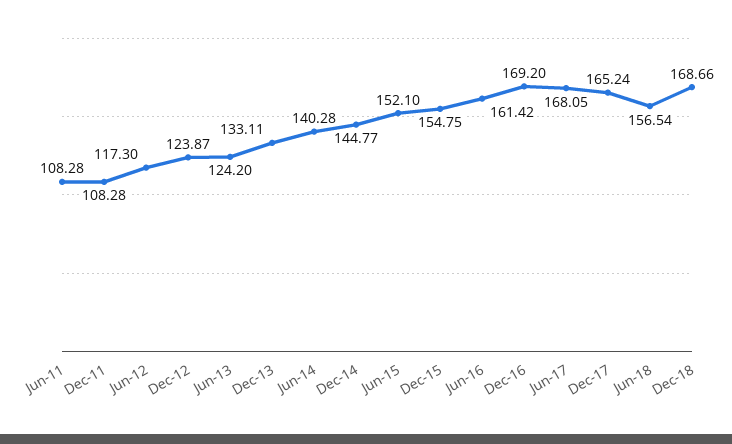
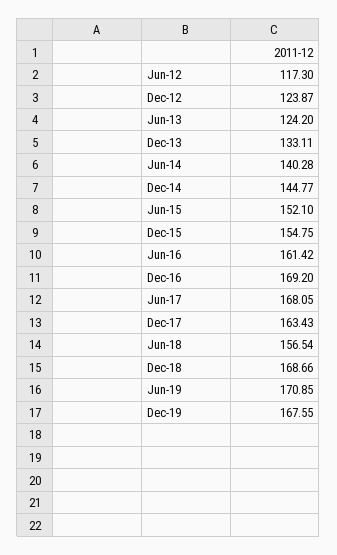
Jun-11: 108.28 -> none
Dec-11: 108.28 -> none
Dec-17: 165.24 -> 163.43
Jun-19: none -> 170.85
Dec-19: none -> 167.55

